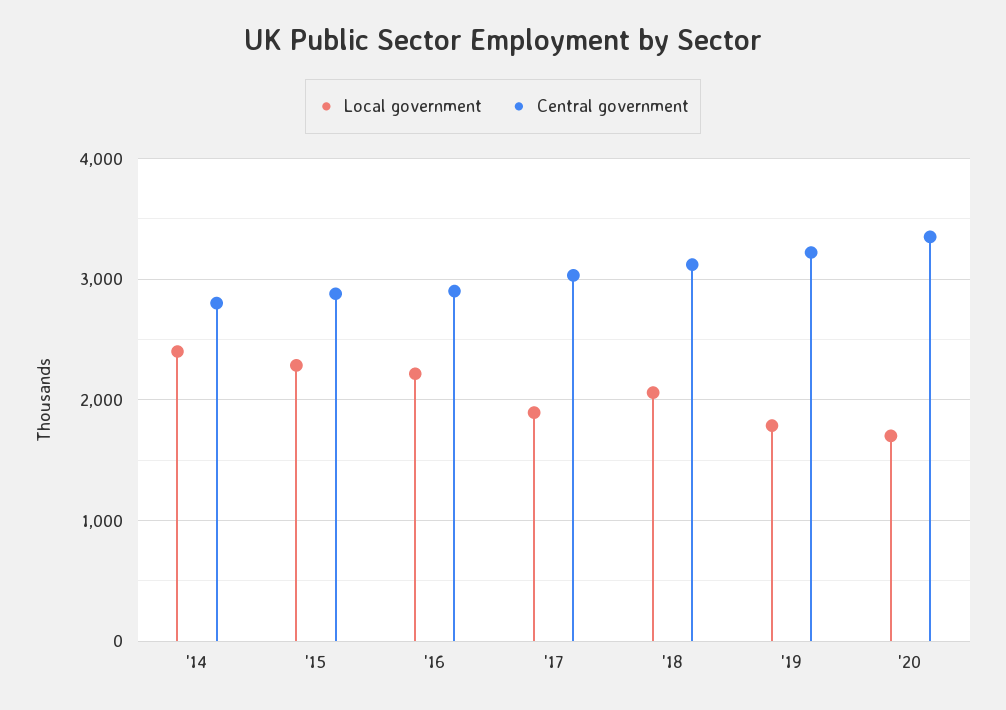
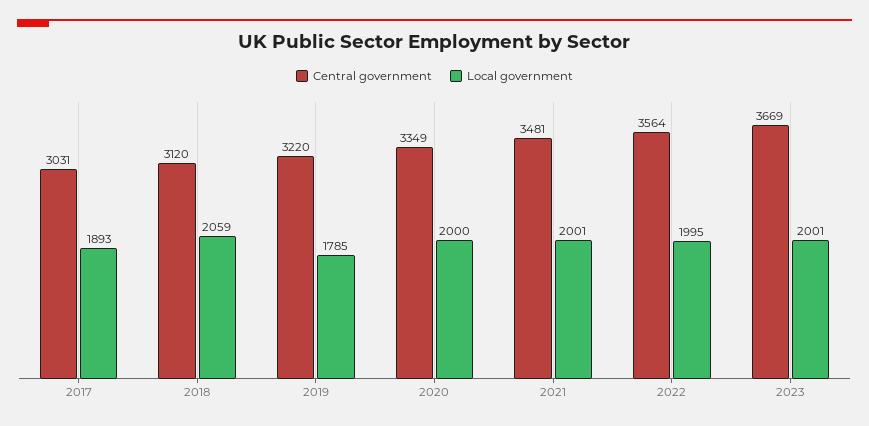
Local government, '14: 2400 -> none
Central government, '14: 2800 -> none
Local government, '15: 2300 -> none
Central government, '15: 2900 -> none
Local government, '16: 2200 -> none
Central government, '16: 2900 -> none
Local government, '20: 1700 -> 2000
Central government, 2021: none -> 3481
Local government, 2021: none -> 2001
Central government, 2022: none -> 3564
Local government, 2022: none -> 1995
Central government, 2023: none -> 3669
Local government, 2023: none -> 2001

